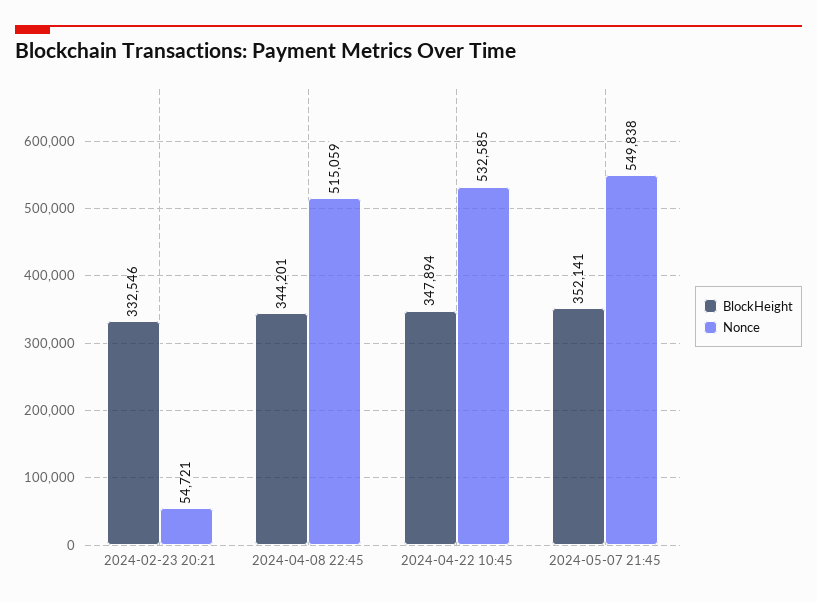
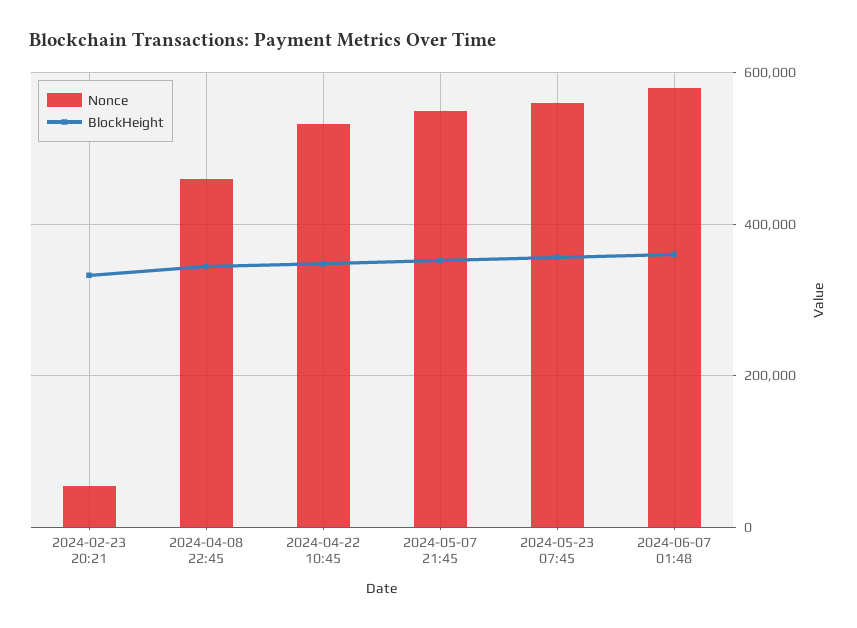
Nonce, 2024-04-08 22:45: 515059 -> 460000
Nonce, 2024-05-23 07:45: none -> 560000
BlockHeight, 2024-05-23 07:45: none -> 360000
Nonce, 2024-06-07 01:48: none -> 580000
BlockHeight, 2024-06-07 01:48: none -> 360000

